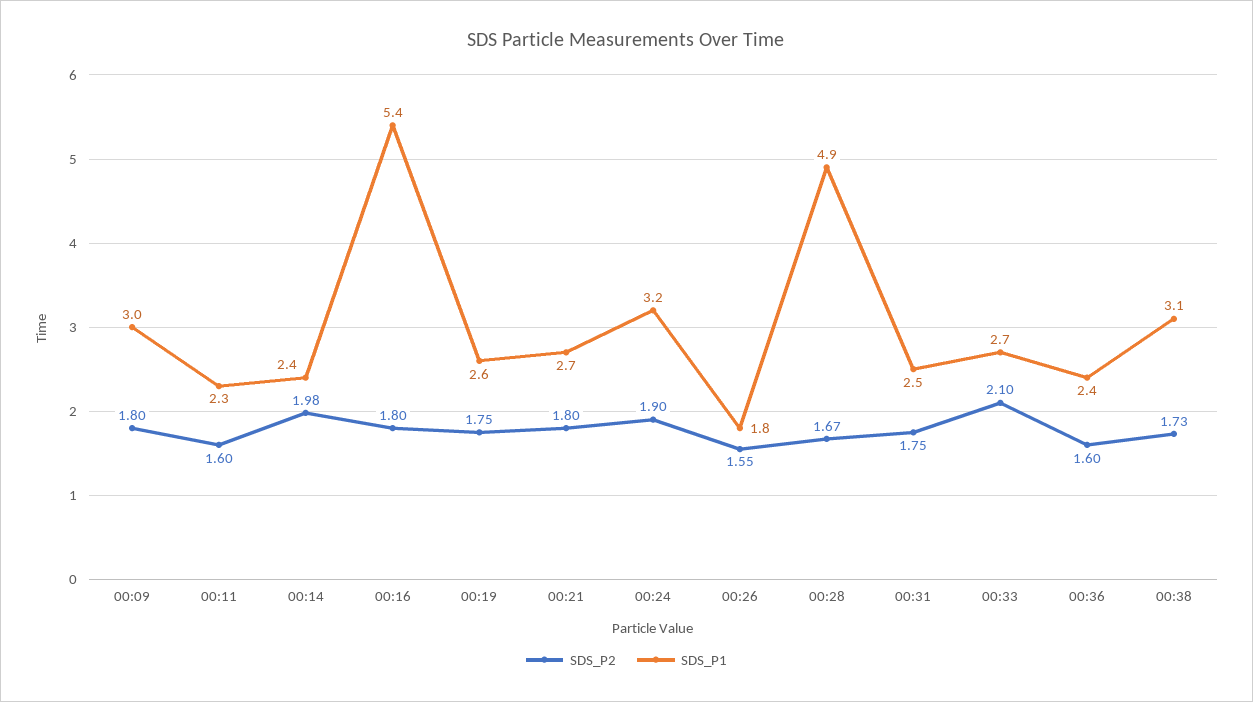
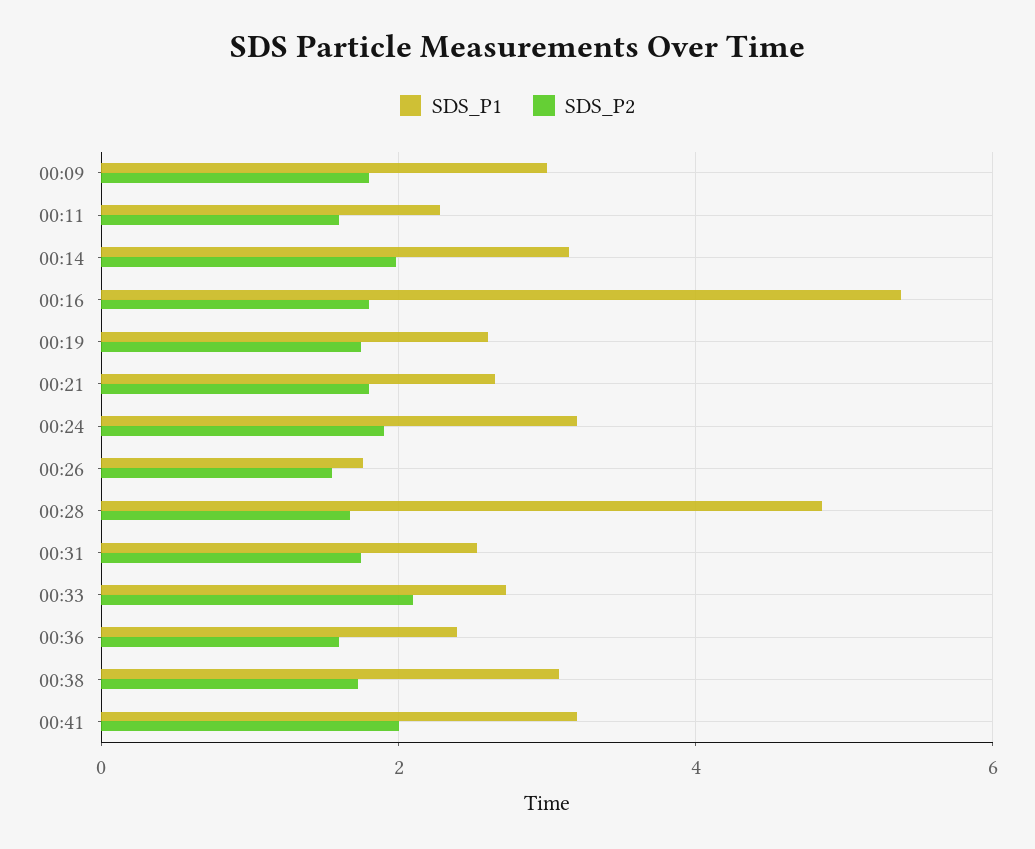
SDS_P1, 00:14: 2.4 -> 3.2
SDS_P1, 00:41: none -> 3.2
SDS_P2, 00:41: none -> 2

